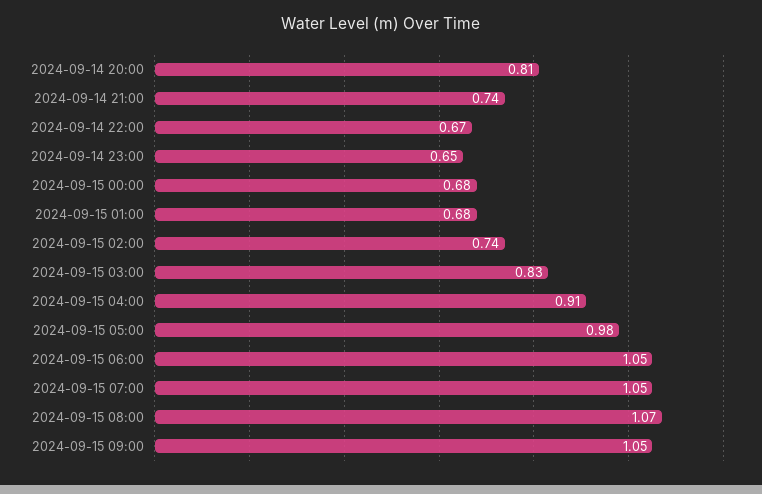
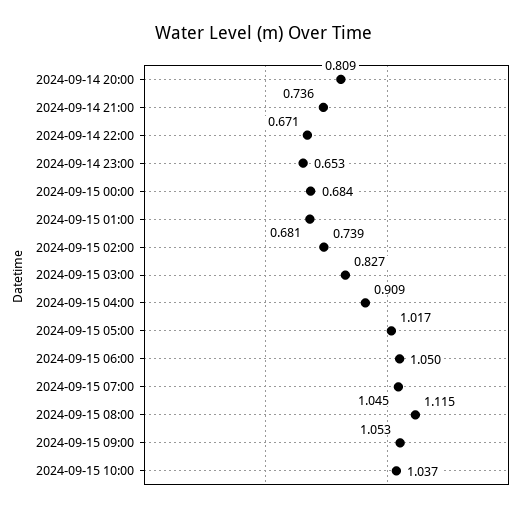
2024-09-15 05:00: 0.98 -> 1.017
2024-09-15 08:00: 1.07 -> 1.115
2024-09-15 10:00: none -> 1.037

